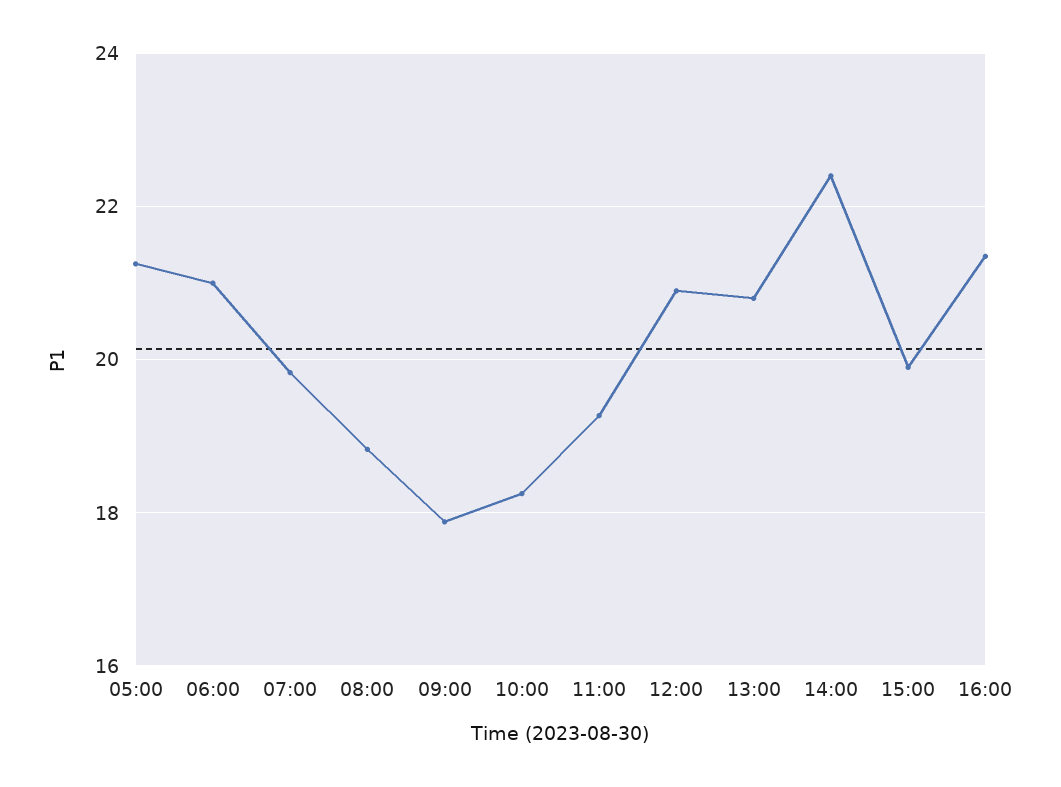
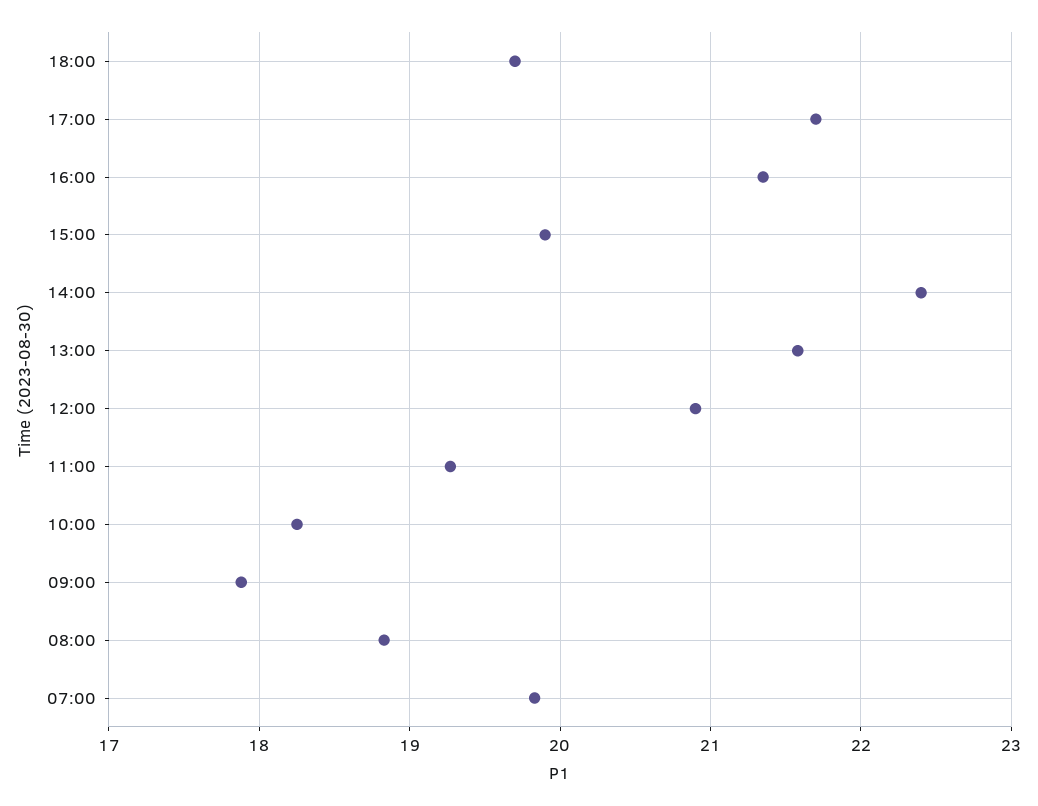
05:00: 21.2 -> none
06:00: 21 -> none
13:00: 20.8 -> 21.6
18:00: none -> 19.7
17:00: none -> 21.7

